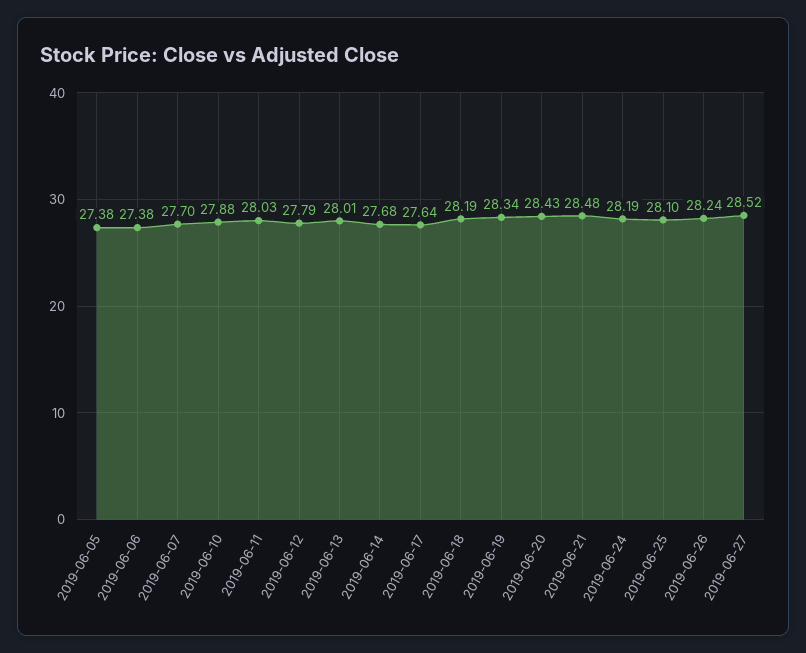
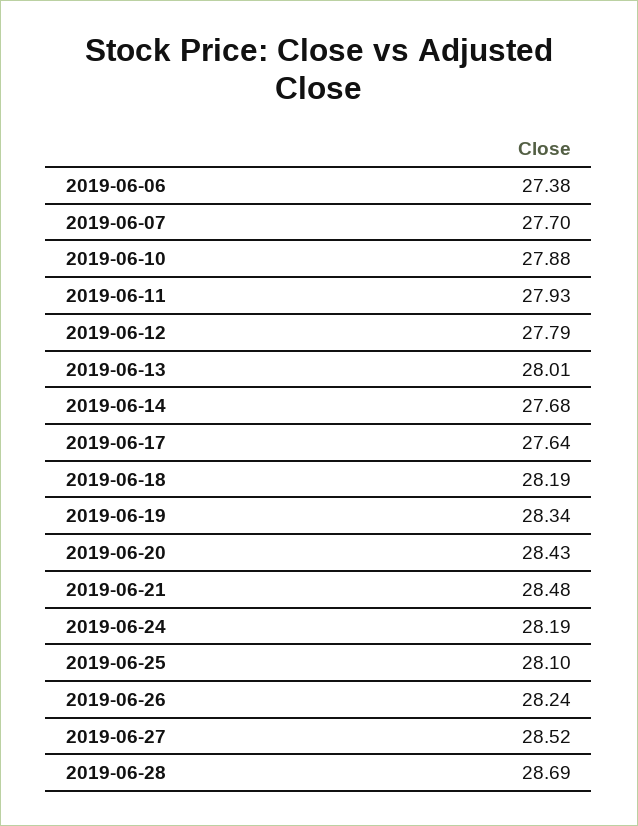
2019-06-05: 27.38 -> none
2019-06-11: 28.03 -> 27.93
2019-06-28: none -> 28.69

